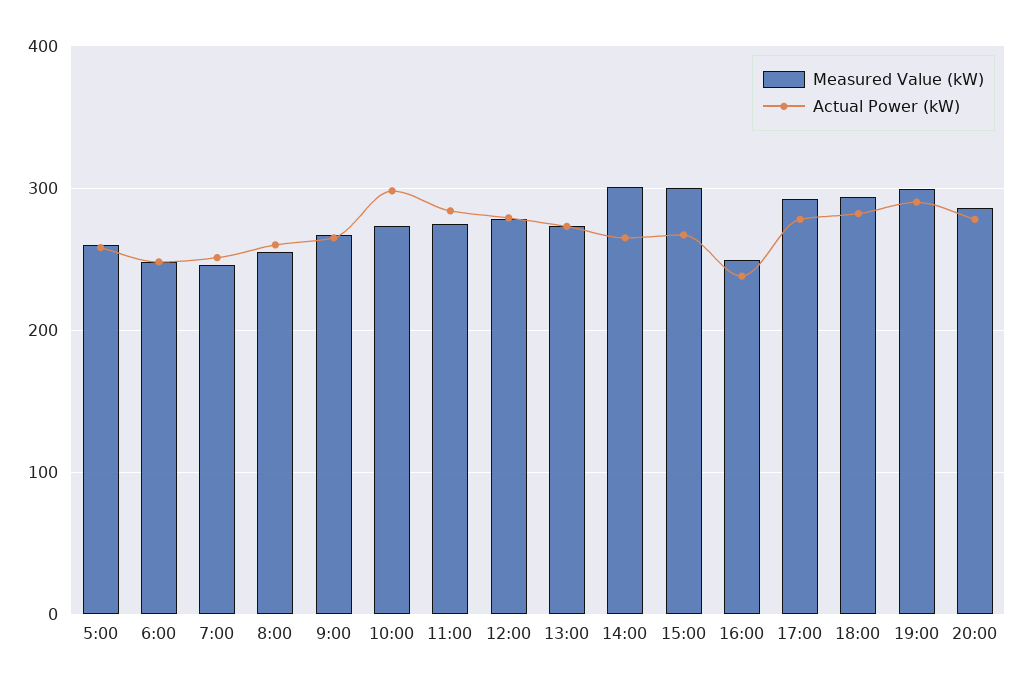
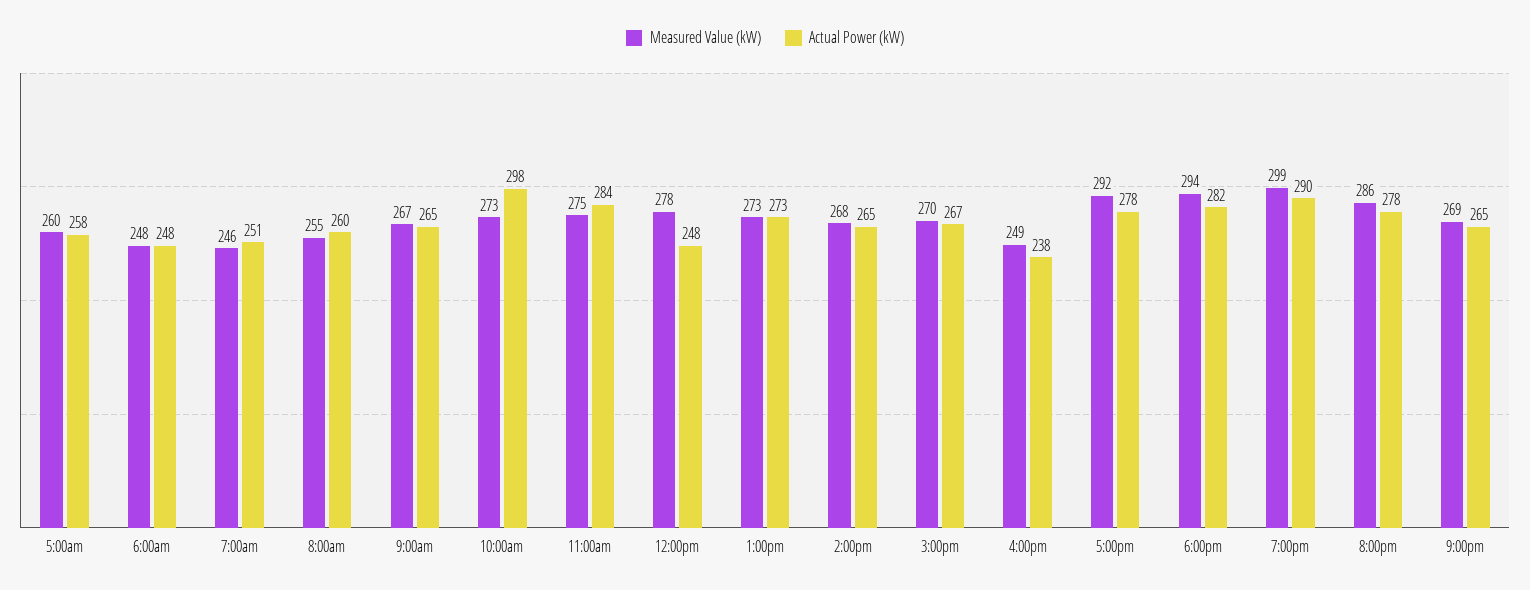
Actual Power (kW), 12:00: 280 -> 248
Measured Value (kW), 14:00: 300 -> 268
Measured Value (kW), 15:00: 300 -> 270
Measured Value (kW), 9:00pm: none -> 269
Actual Power (kW), 9:00pm: none -> 265

